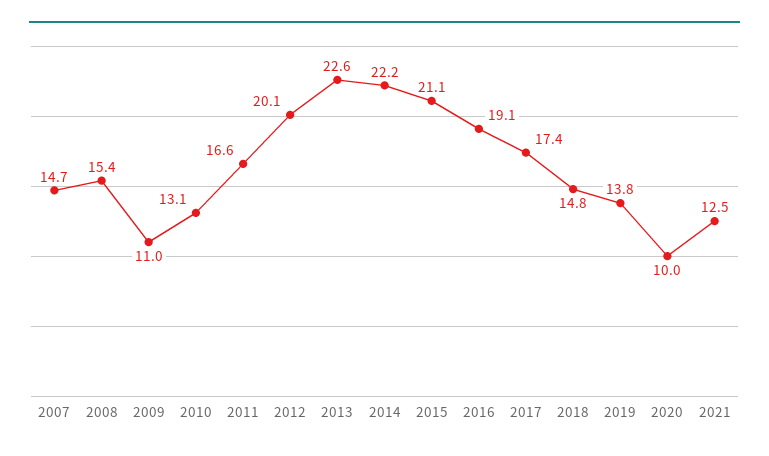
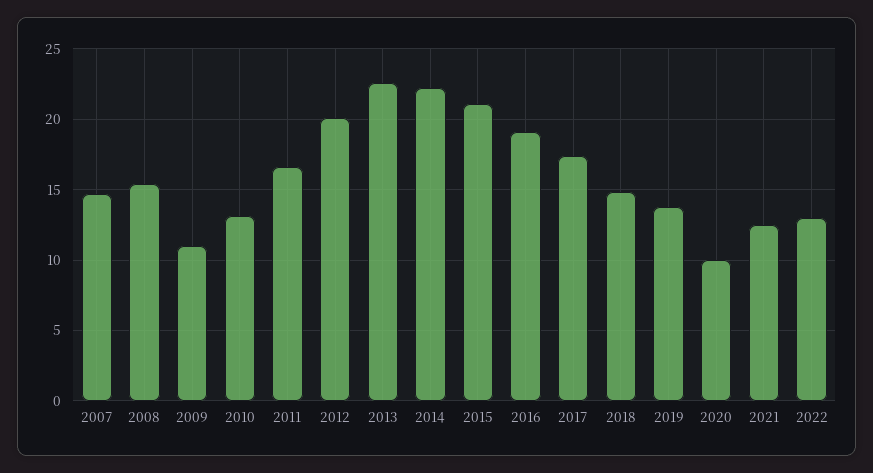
2022: none -> 13

